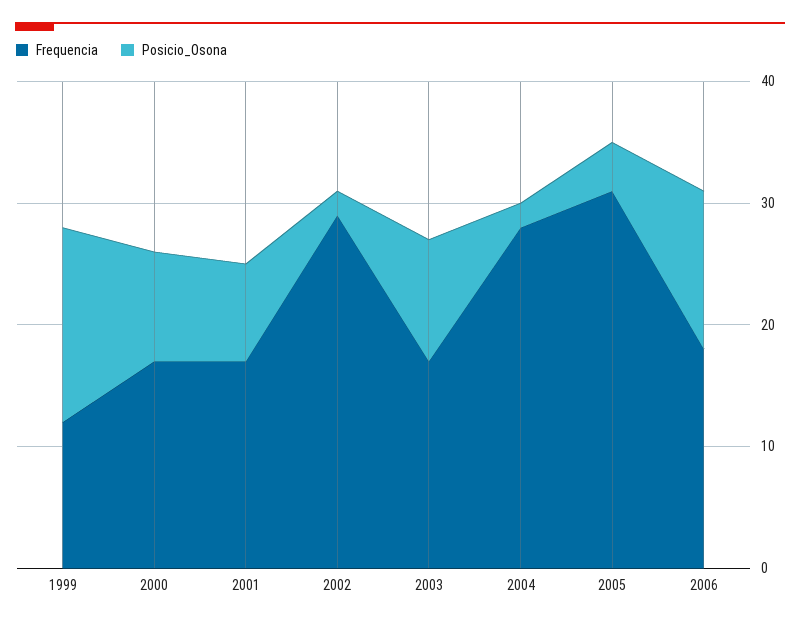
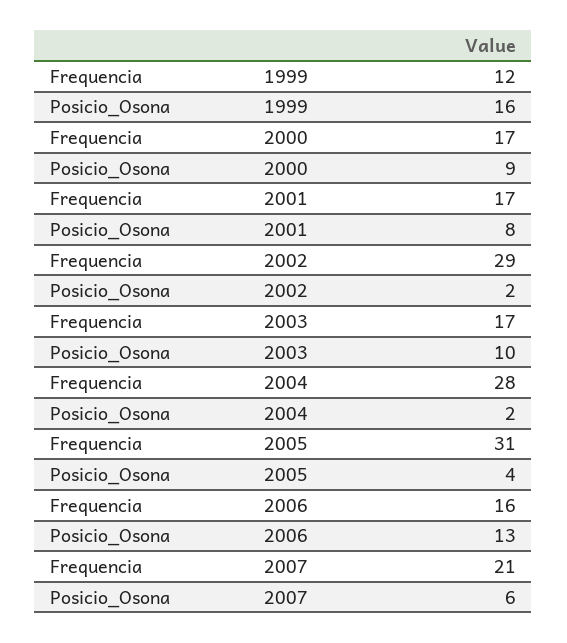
Frequencia, 2006: 18 -> 16
Frequencia, 2007: none -> 21
Posicio_Osona, 2007: none -> 6

